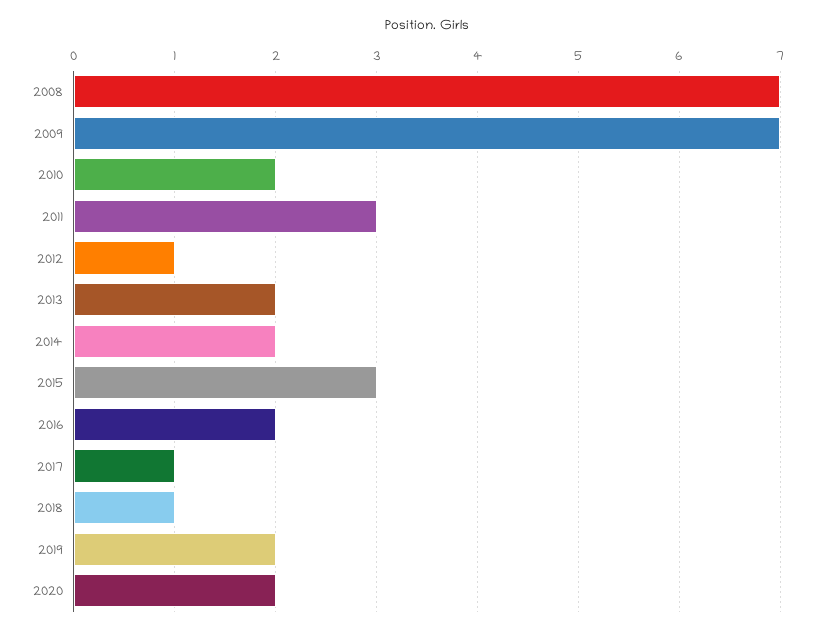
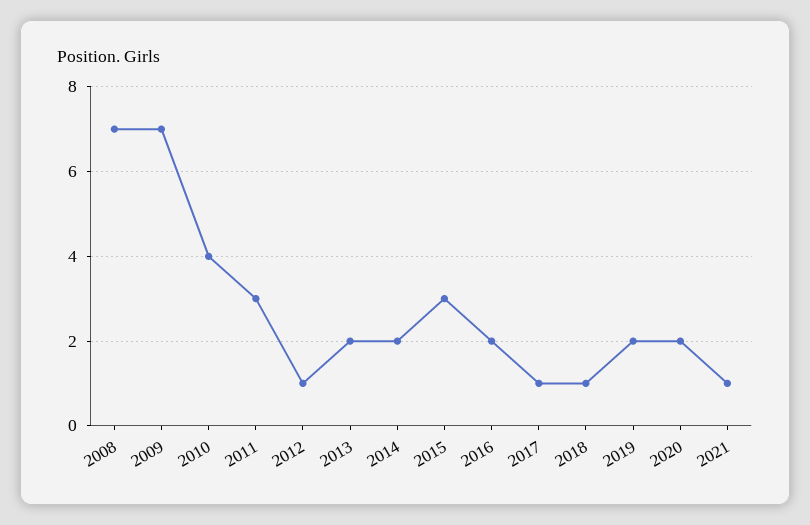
2010: 2 -> 4
2021: none -> 1

